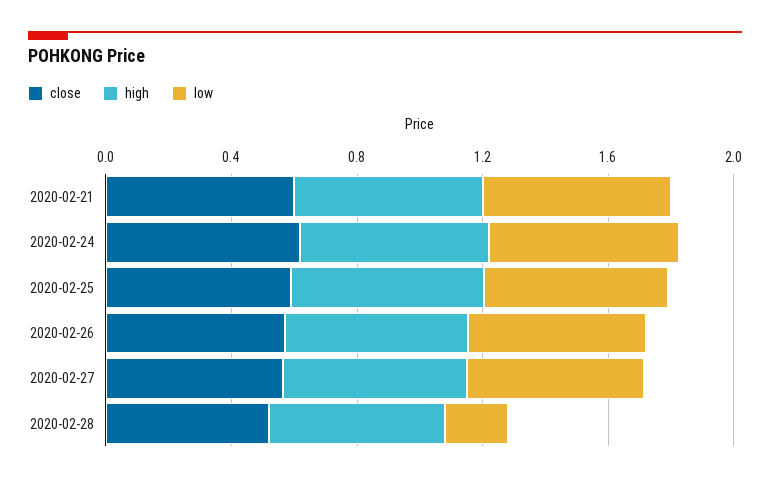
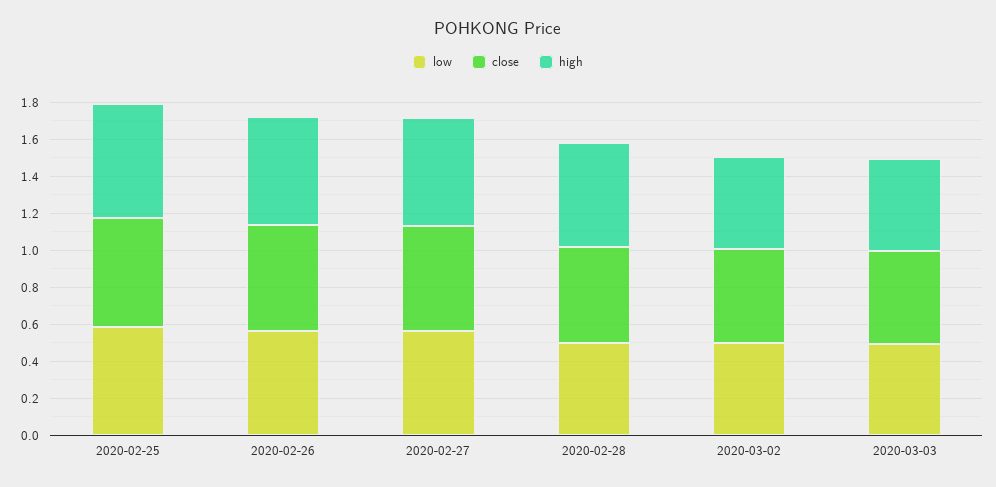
close, 2020-02-21: 0.6 -> none
high, 2020-02-21: 0.6 -> none
low, 2020-02-21: 0.6 -> none
close, 2020-02-24: 0.6 -> none
high, 2020-02-24: 0.6 -> none
low, 2020-02-24: 0.6 -> none
low, 2020-02-28: 0.2 -> 0.5
low, 2020-03-02: none -> 0.5
close, 2020-03-02: none -> 0.5
high, 2020-03-02: none -> 0.5
low, 2020-03-03: none -> 0.5
close, 2020-03-03: none -> 0.5
high, 2020-03-03: none -> 0.5

